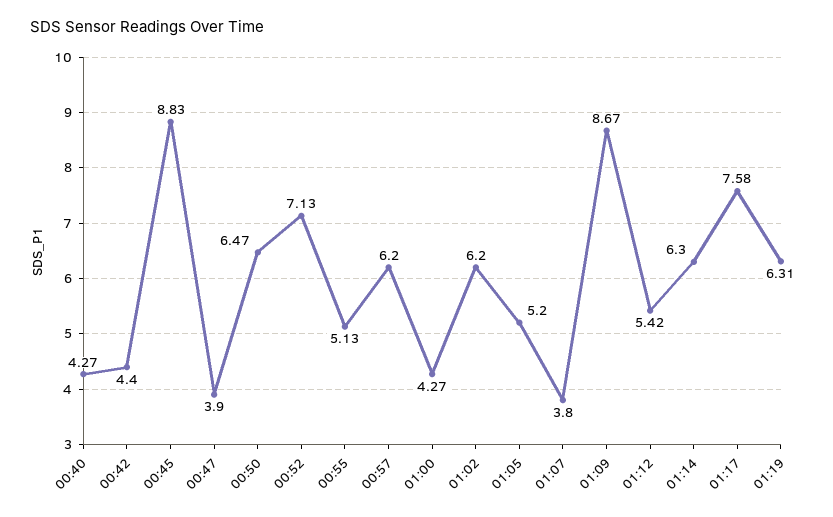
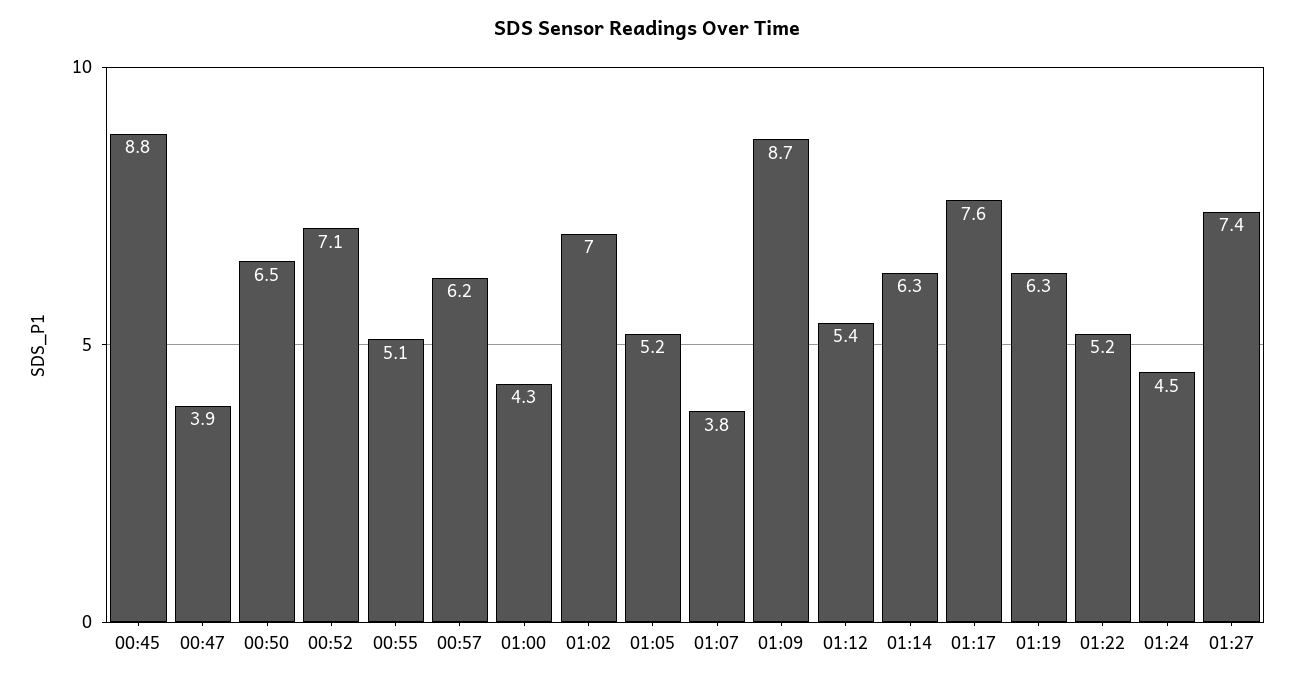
00:40: 4.27 -> none
00:42: 4.4 -> none
01:02: 6.2 -> 7
01:22: none -> 5.2
01:24: none -> 4.5
01:27: none -> 7.4

